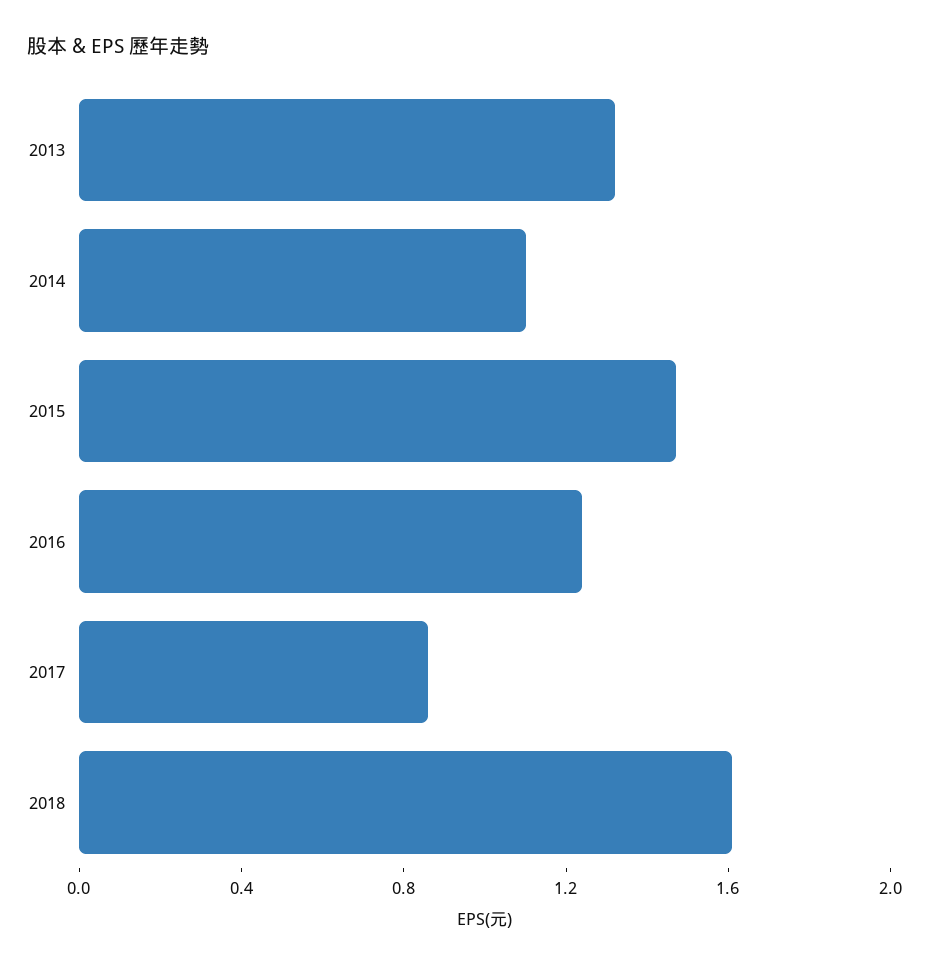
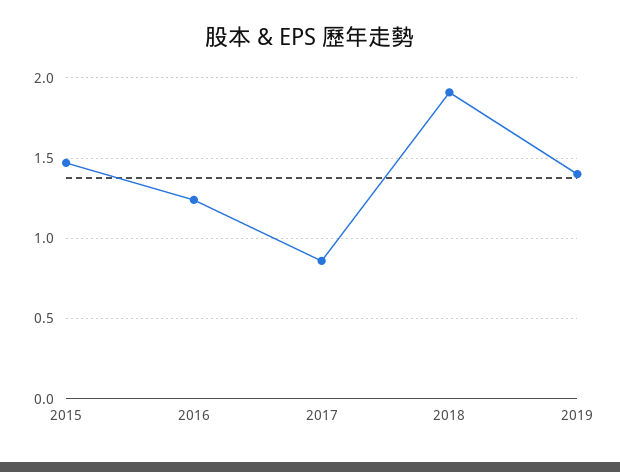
2013: 1.3 -> none
2014: 1.1 -> none
2018: 1.6 -> 1.9
2019: none -> 1.4

